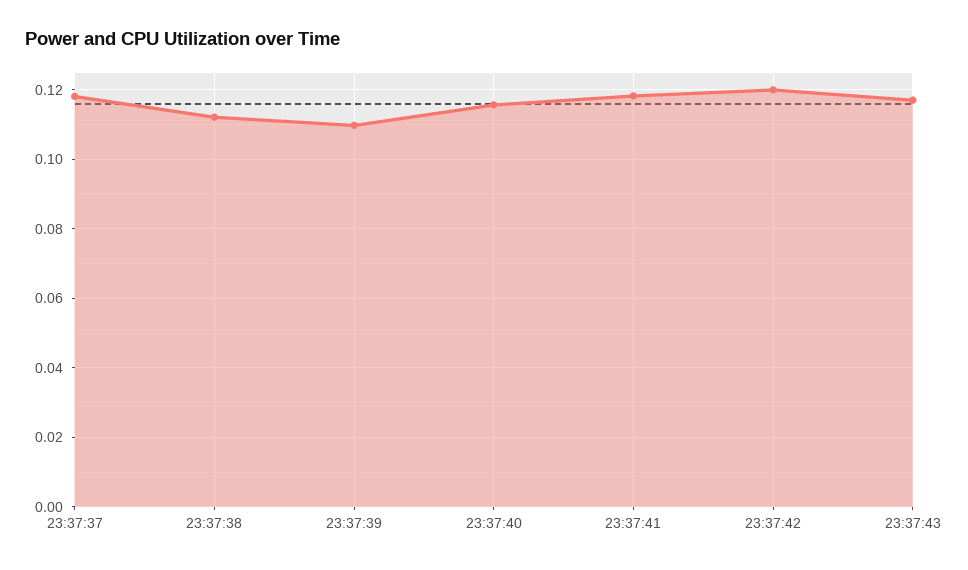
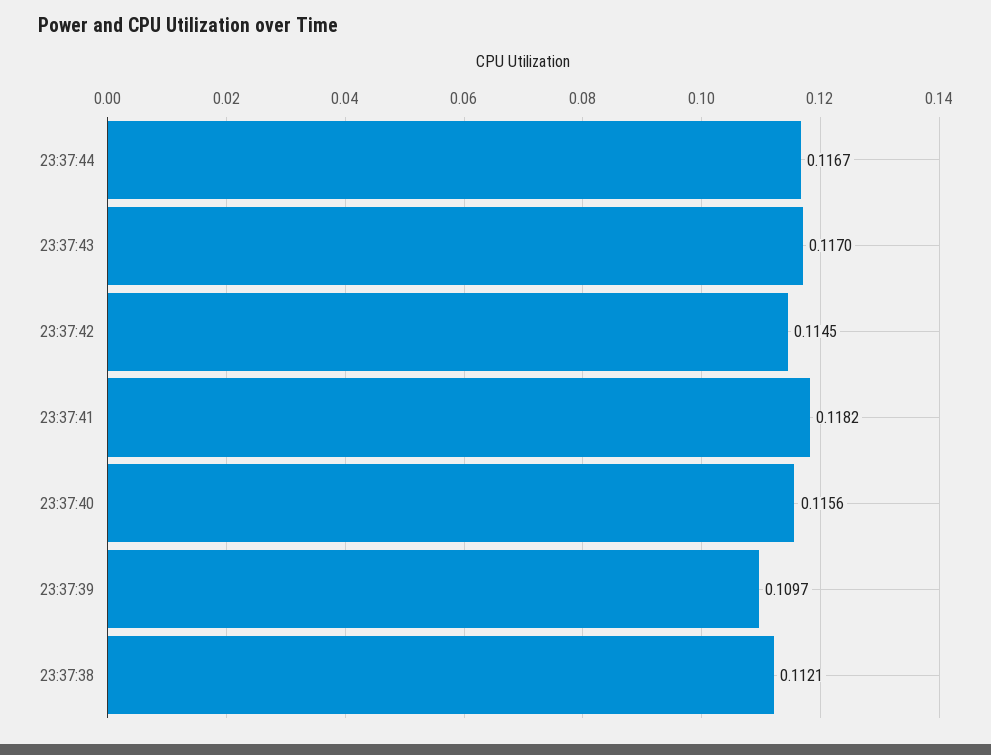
23:37:37: 0.118 -> none
23:37:42: 0.12 -> 0.1145
23:37:44: none -> 0.1167

